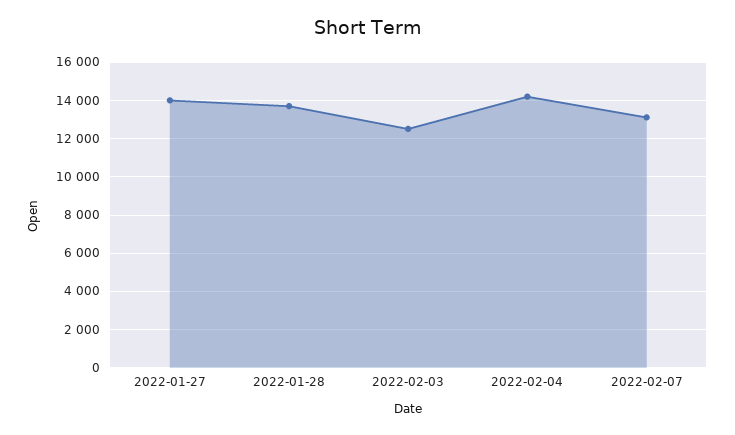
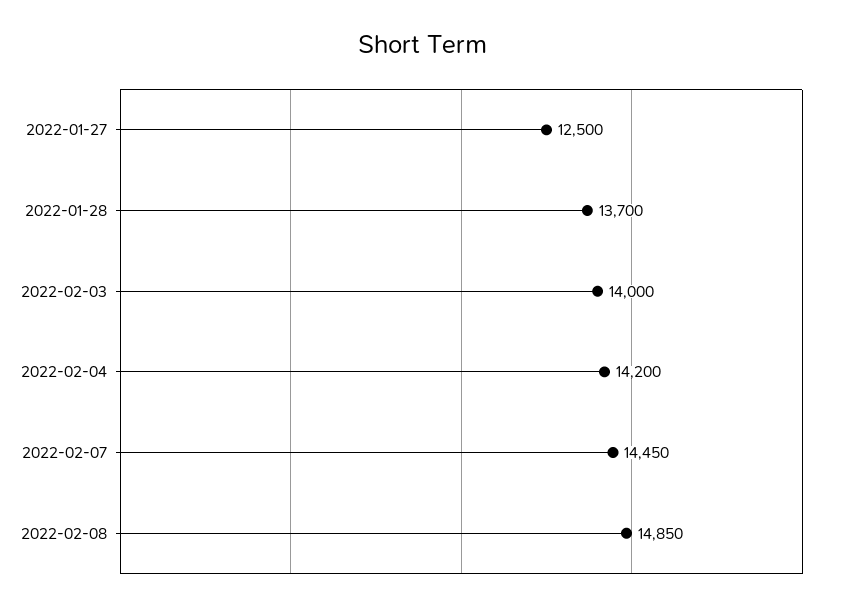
2022-01-27: 14000 -> 12500
2022-02-03: 12500 -> 14000
2022-02-07: 13000 -> 14450
2022-02-08: none -> 14850

